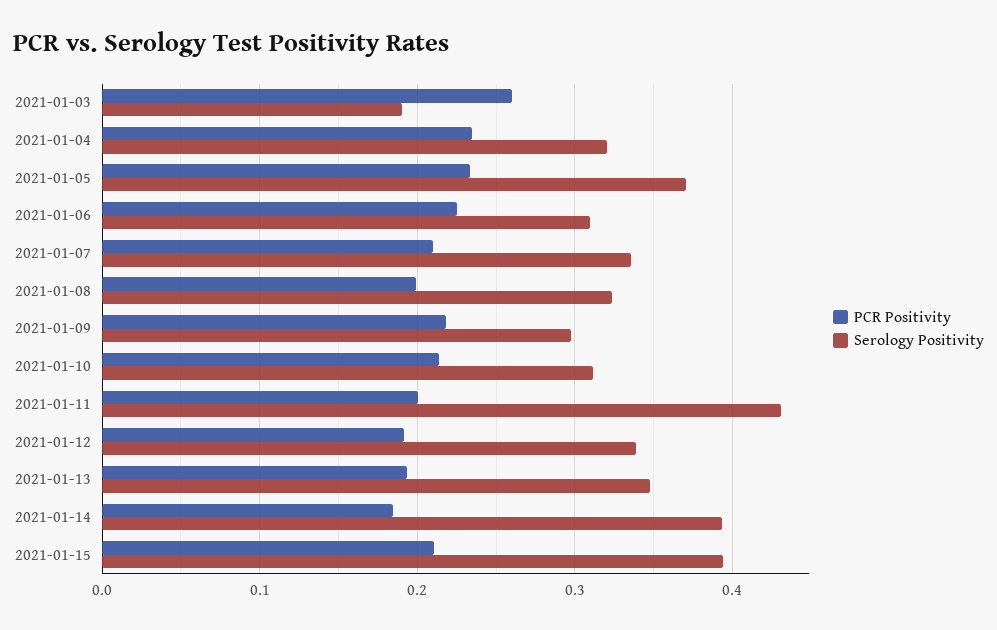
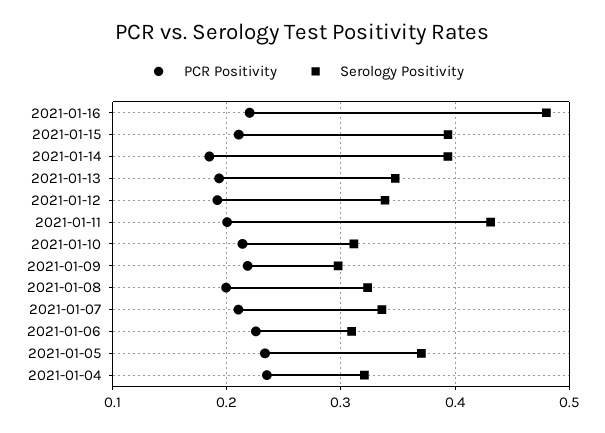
PCR Positivity, 2021-01-03: 0.26 -> none
Serology Positivity, 2021-01-03: 0.19 -> none
PCR Positivity, 2021-01-16: none -> 0.22
Serology Positivity, 2021-01-16: none -> 0.48

